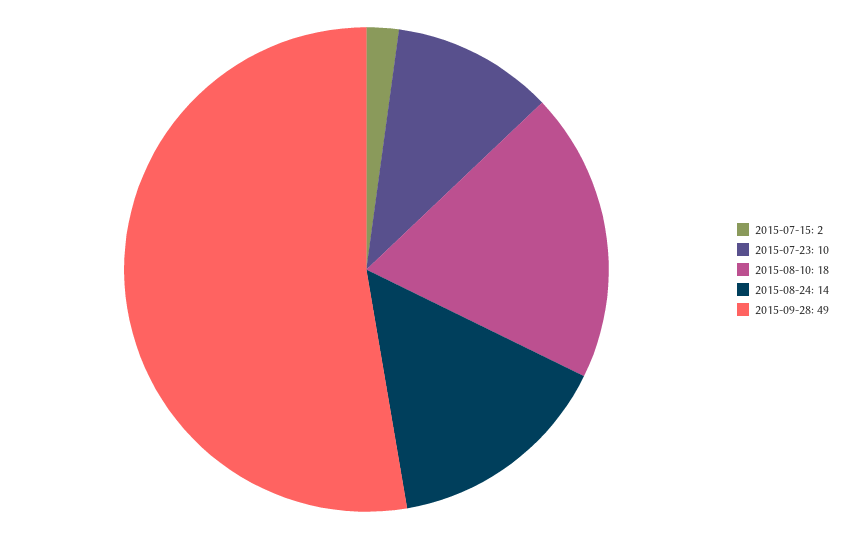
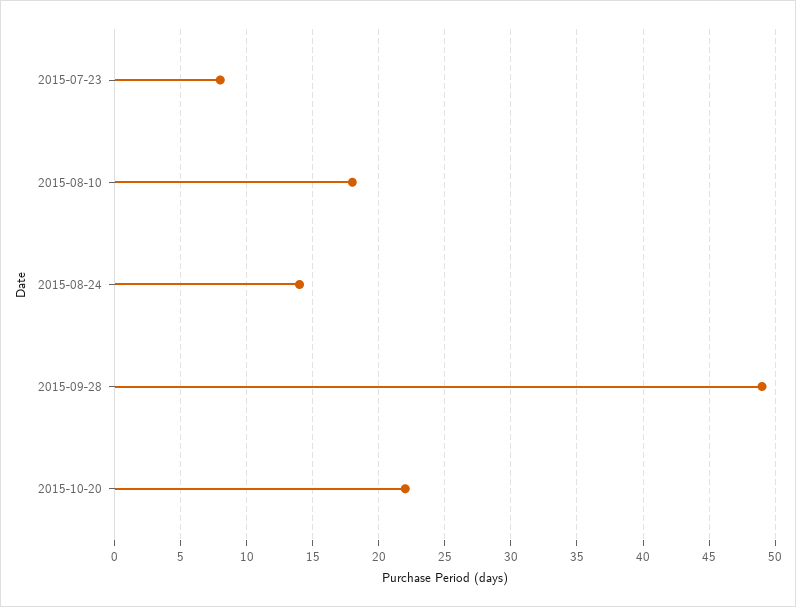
2015-07-15: 2 -> none
2015-07-23: 10 -> 8
2015-10-20: none -> 22

